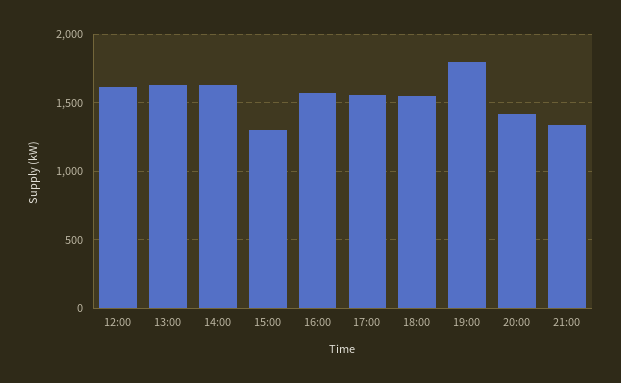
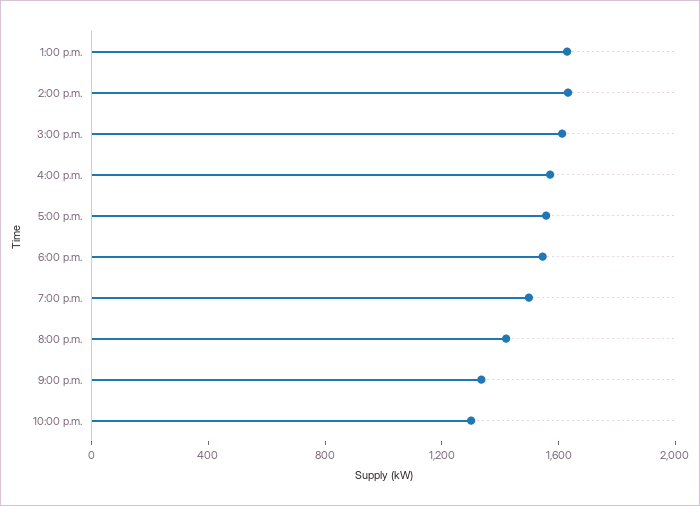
12:00: 1600 -> none
15:00: 1300 -> 1600
19:00: 1800 -> 1500
10:00 p.m.: none -> 1300

